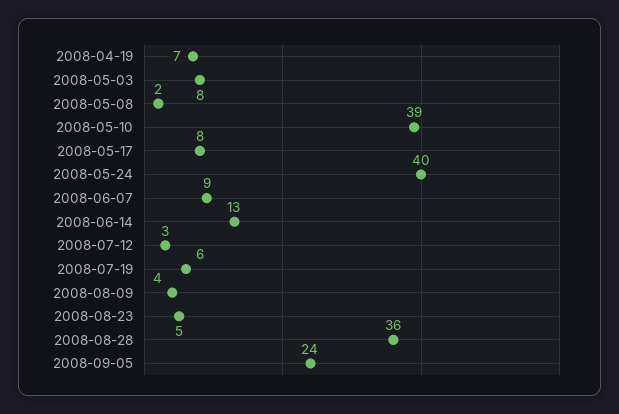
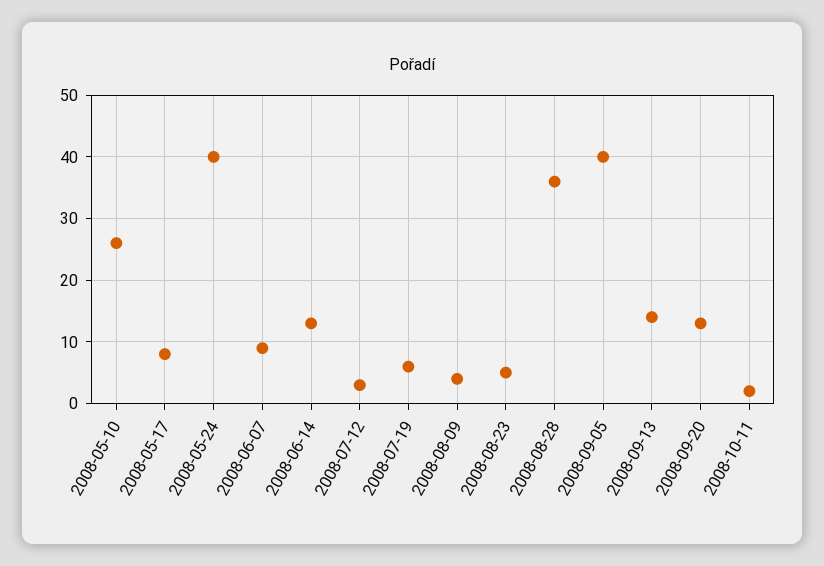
2008-04-19: 7 -> none
2008-05-03: 8 -> none
2008-05-08: 2 -> none
2008-05-10: 39 -> 26
2008-09-05: 24 -> 40
2008-09-13: none -> 14
2008-09-20: none -> 13
2008-10-11: none -> 2

